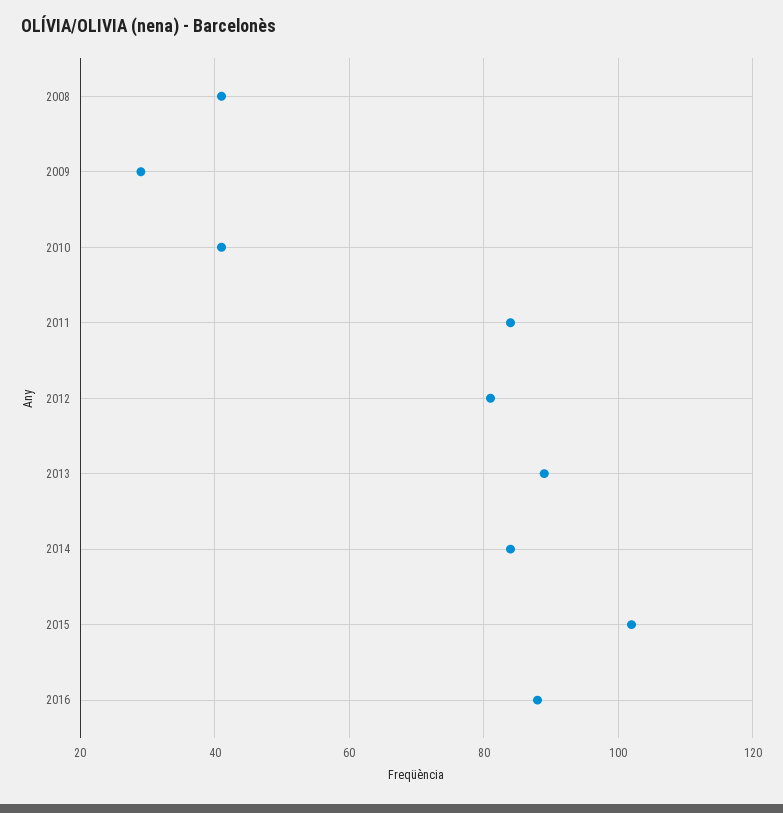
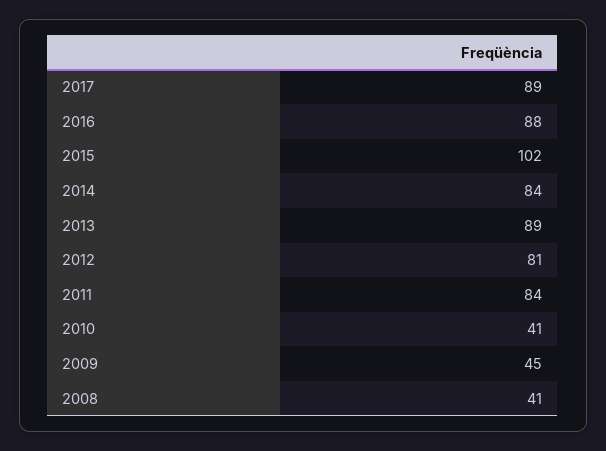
2009: 30 -> 45
2017: none -> 89

